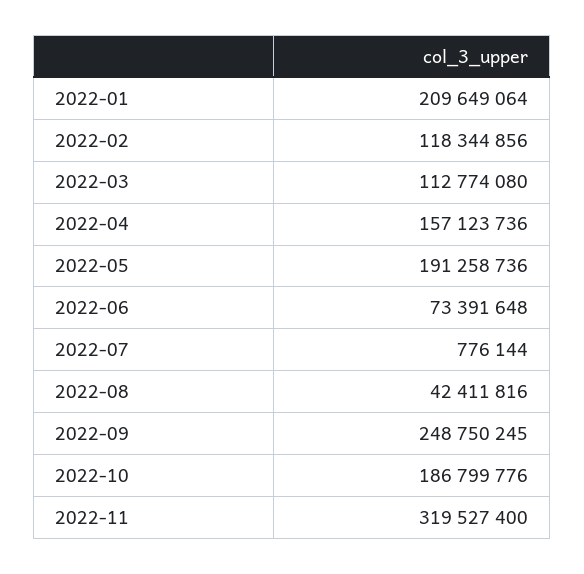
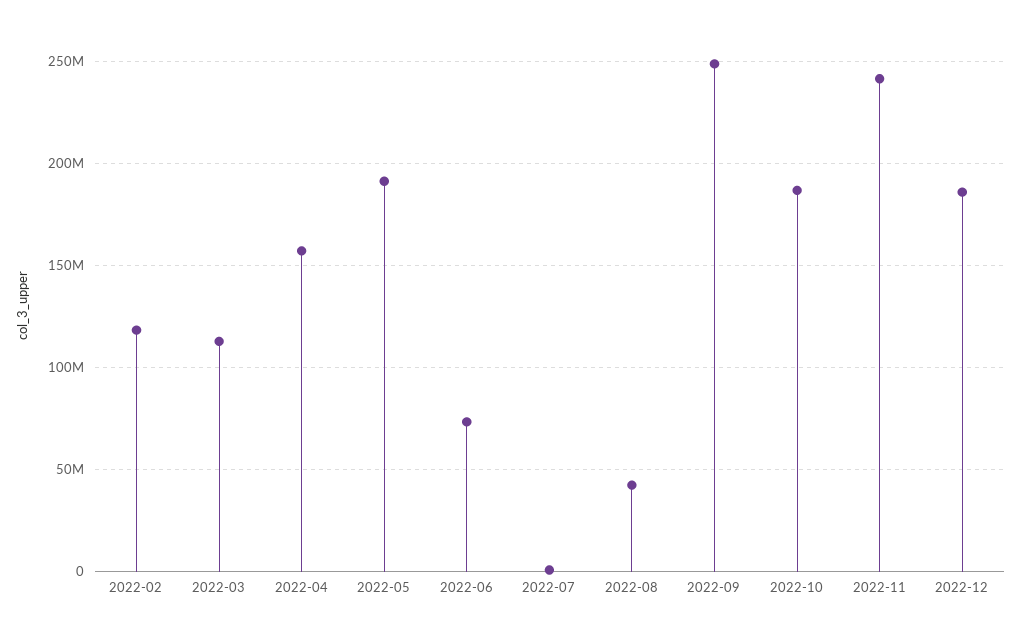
2022-01: 209649064 -> none
2022-11: 319527400 -> 240000000
2022-12: none -> 185000000

